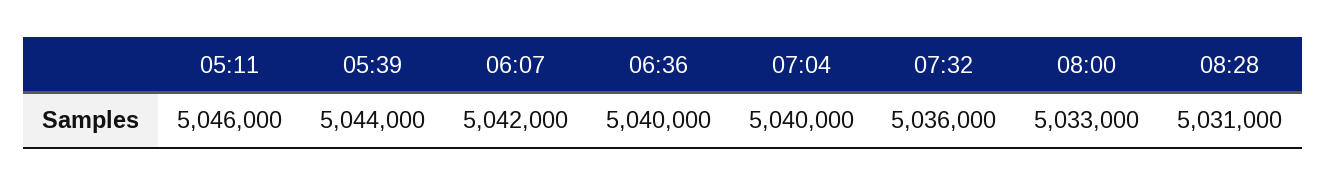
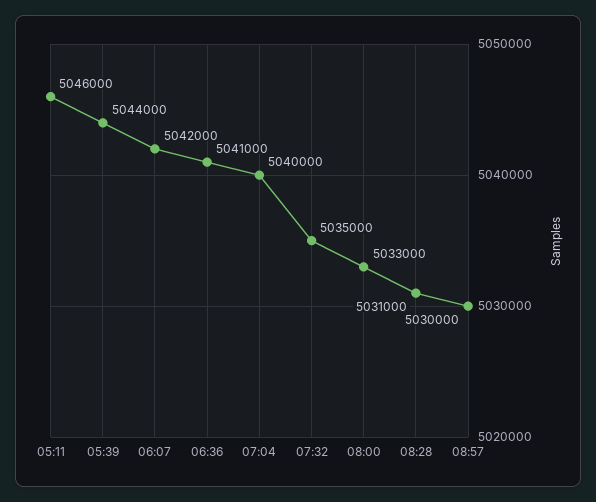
06:36: 5040000 -> 5041000
07:32: 5036000 -> 5035000
08:57: none -> 5030000

